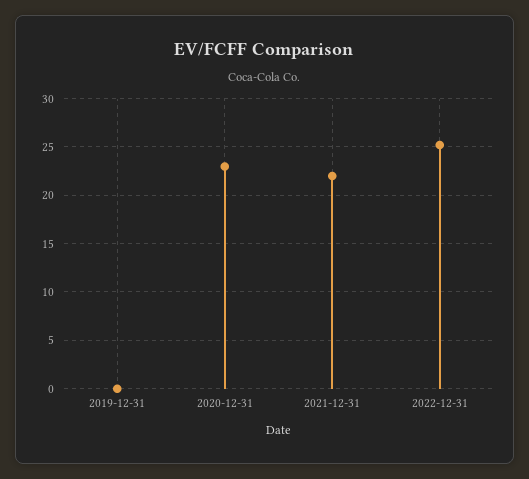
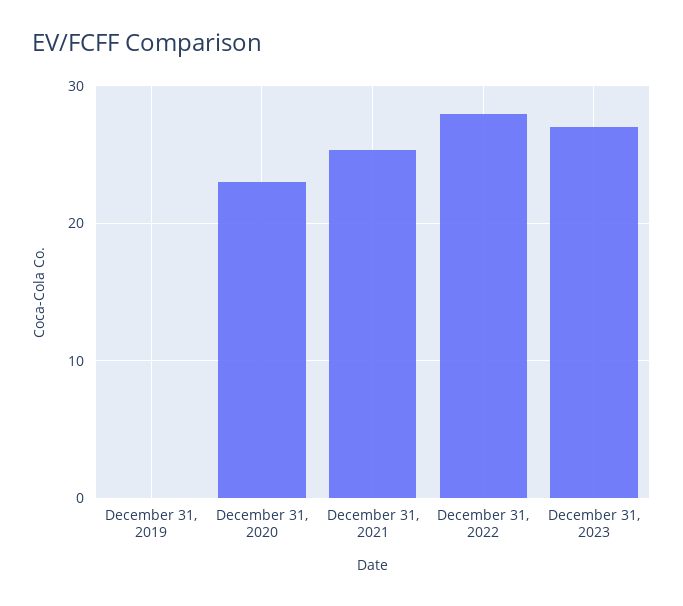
2021-12-31: 22 -> 25
2022-12-31: 25 -> 28
December 31, 2023: none -> 27

